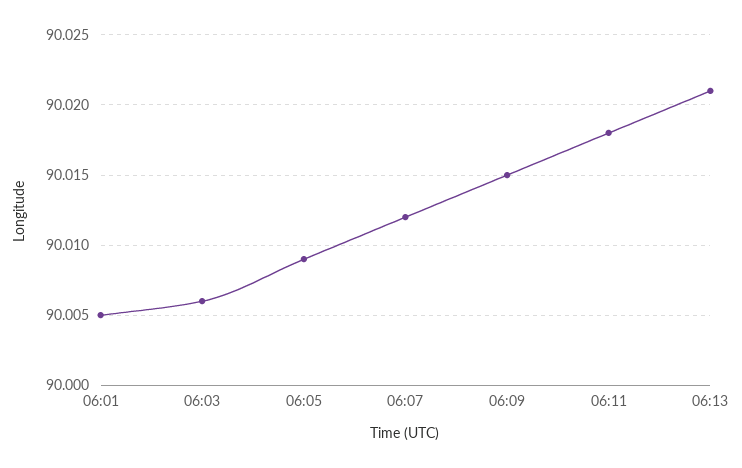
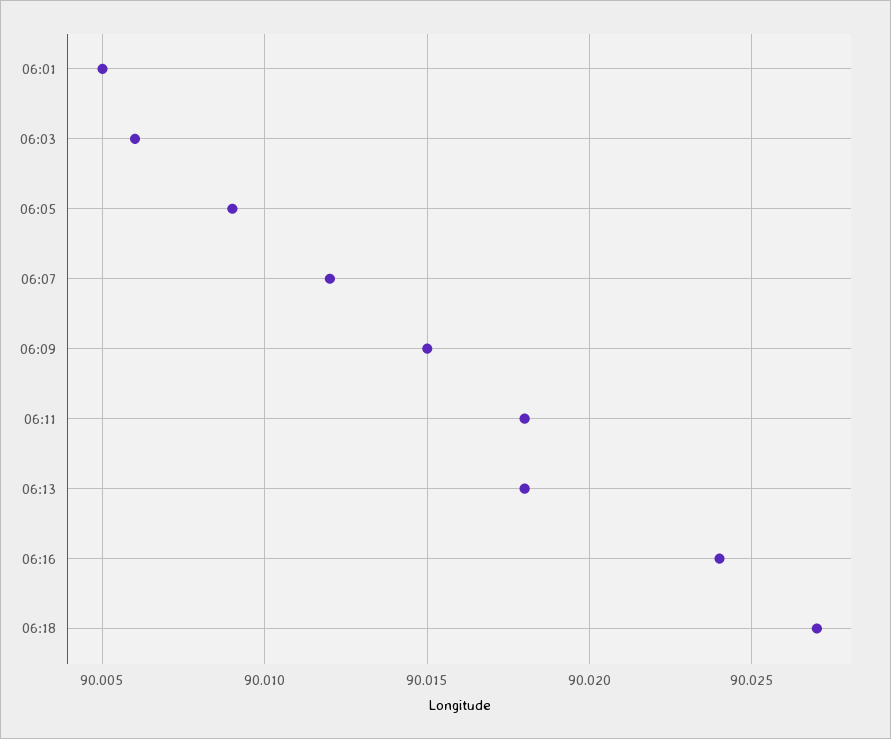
06:13: 90.021 -> 90.018
06:16: none -> 90.024
06:18: none -> 90.027

